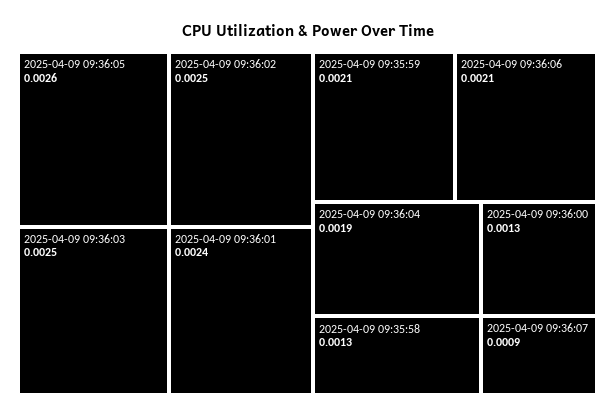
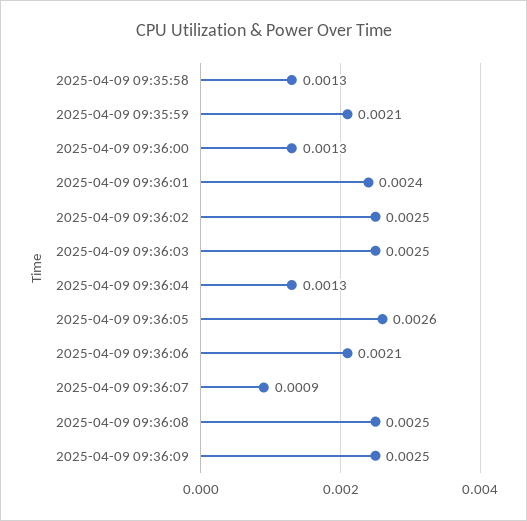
2025-04-09 09:36:04: 0.0019 -> 0.0013
2025-04-09 09:36:08: none -> 0.0025
2025-04-09 09:36:09: none -> 0.0025

